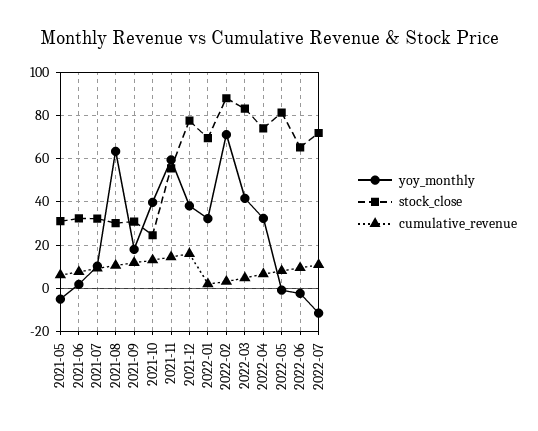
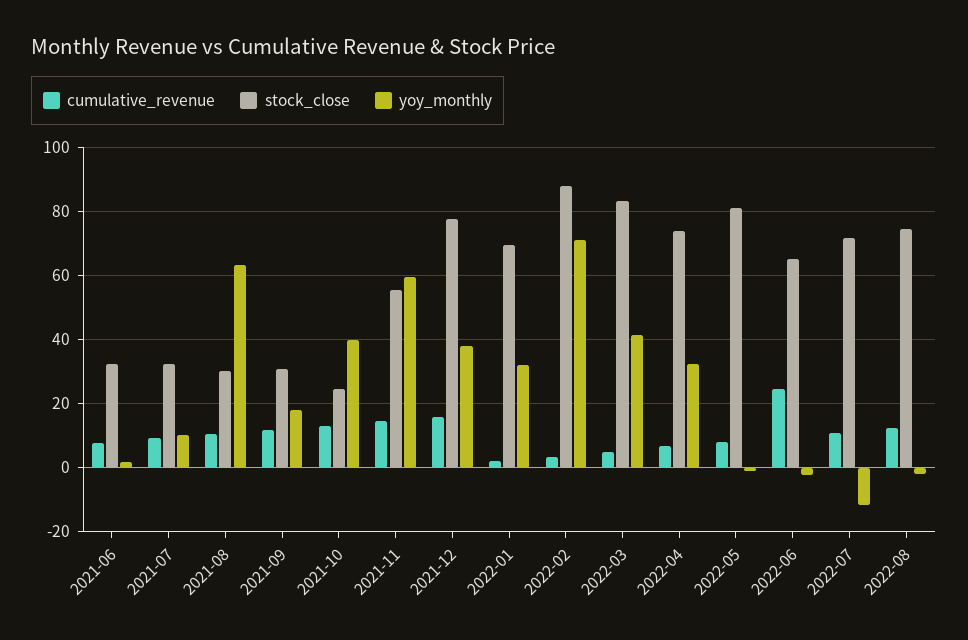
yoy_monthly, 2021-05: -5 -> none
stock_close, 2021-05: 30 -> none
cumulative_revenue, 2021-05: 5 -> none
cumulative_revenue, 2022-06: 10 -> 24
cumulative_revenue, 2022-08: none -> 12
stock_close, 2022-08: none -> 74
yoy_monthly, 2022-08: none -> -2

